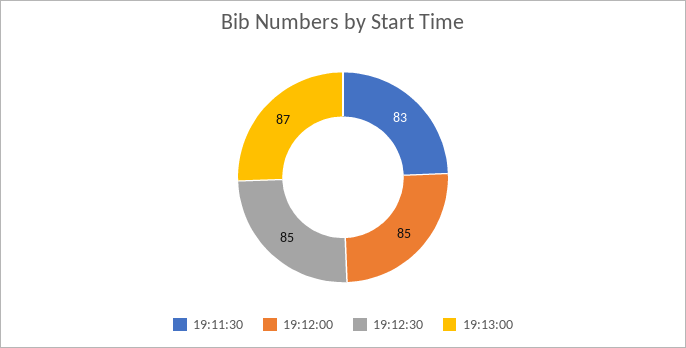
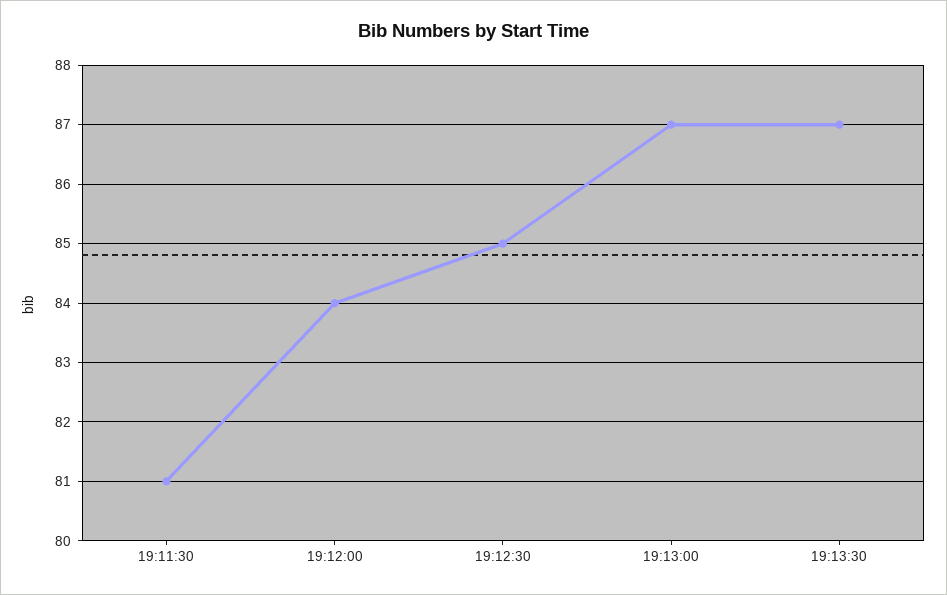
19:11:30: 83 -> 81
19:12:00: 85 -> 84
19:13:30: none -> 87

